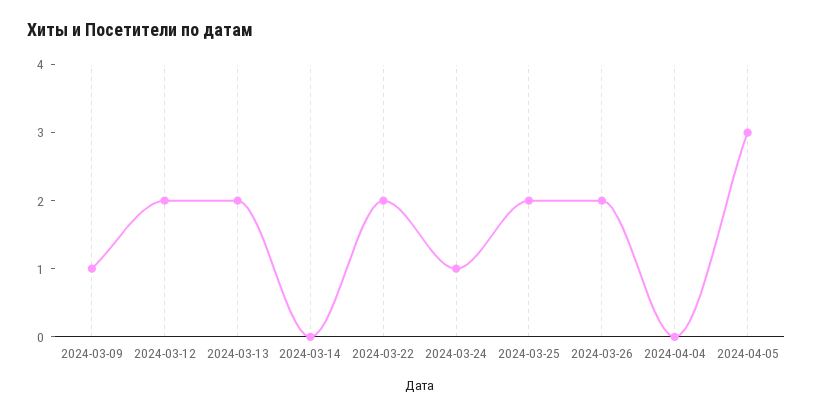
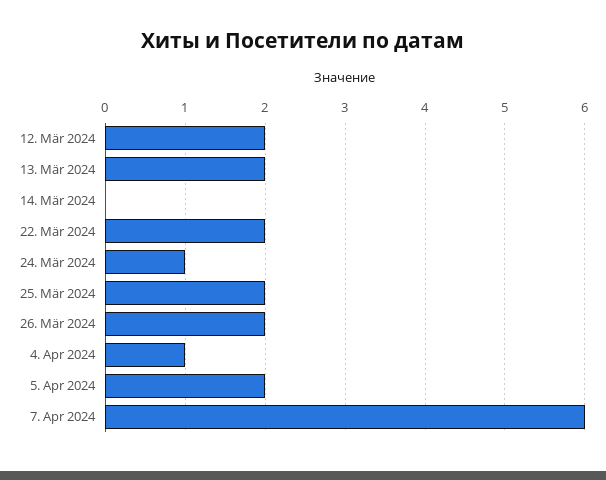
2024-03-09: 1 -> none
2024-04-04: 0 -> 1
2024-04-05: 3 -> 2
7. Apr 2024: none -> 6

